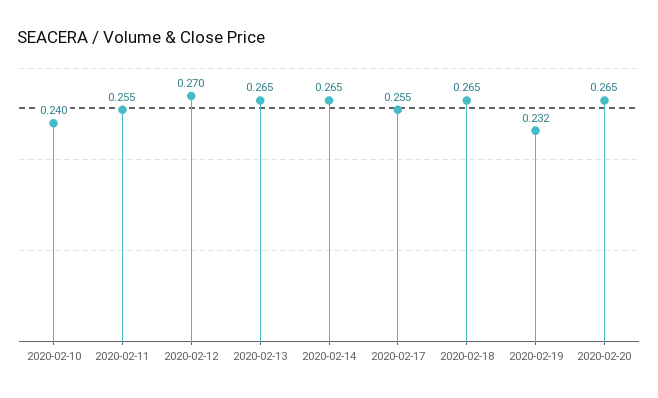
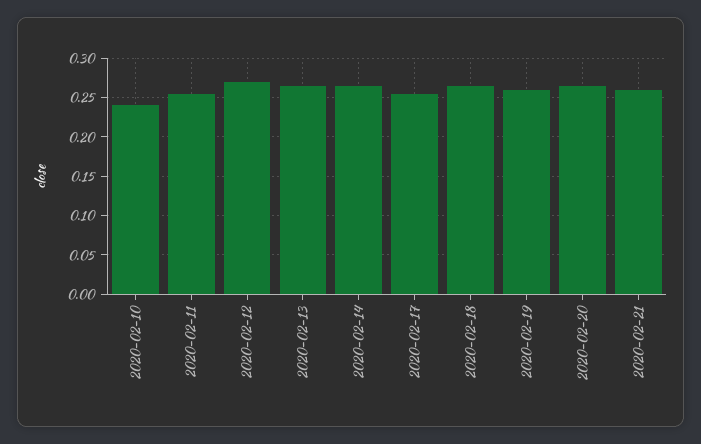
2020-02-19: 0.232 -> 0.26
2020-02-21: none -> 0.26

